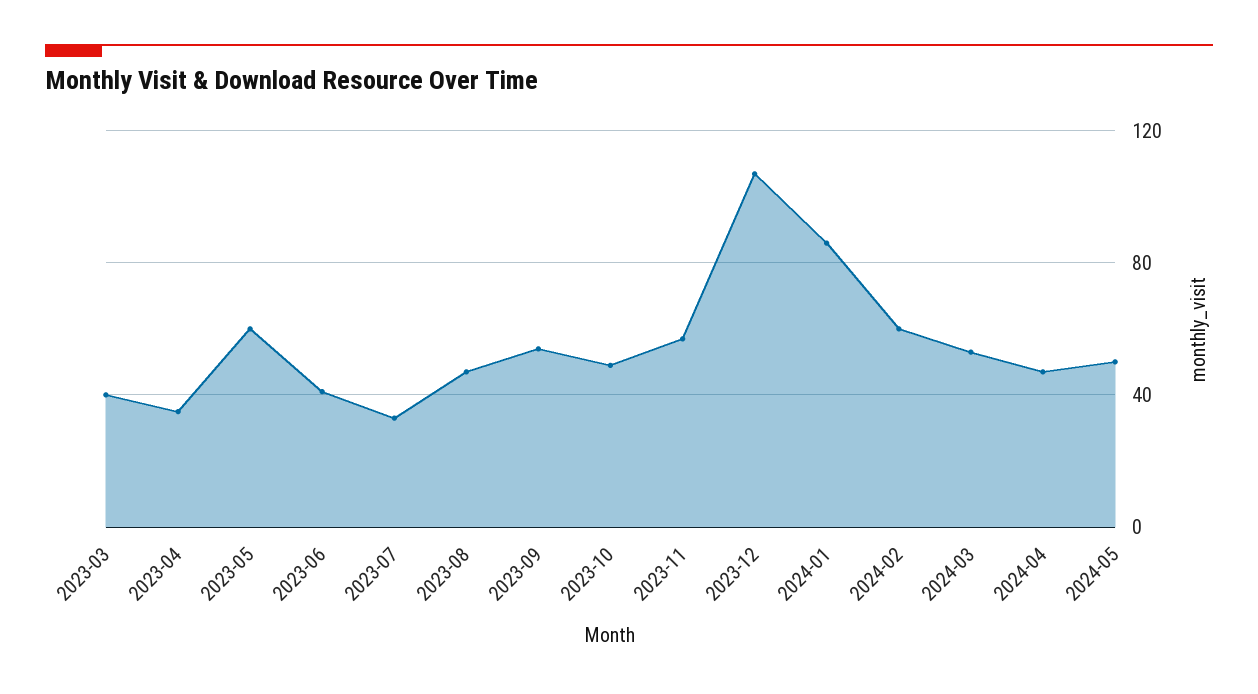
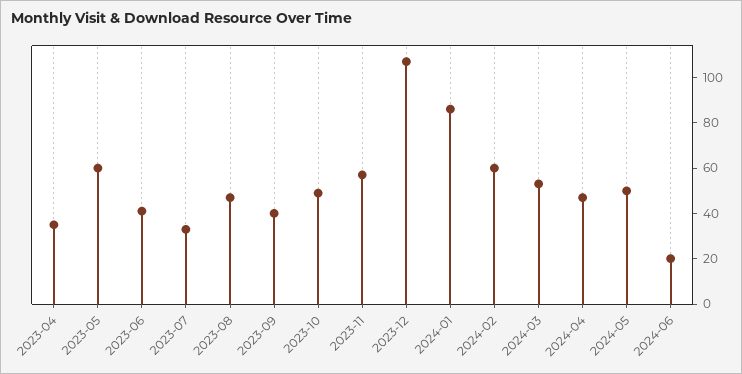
2023-03: 40 -> none
2023-09: 55 -> 40
2024-06: none -> 20

